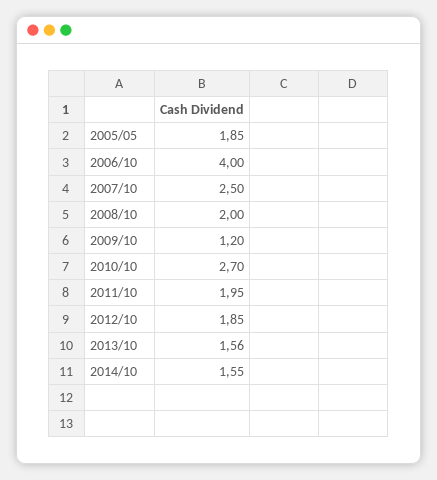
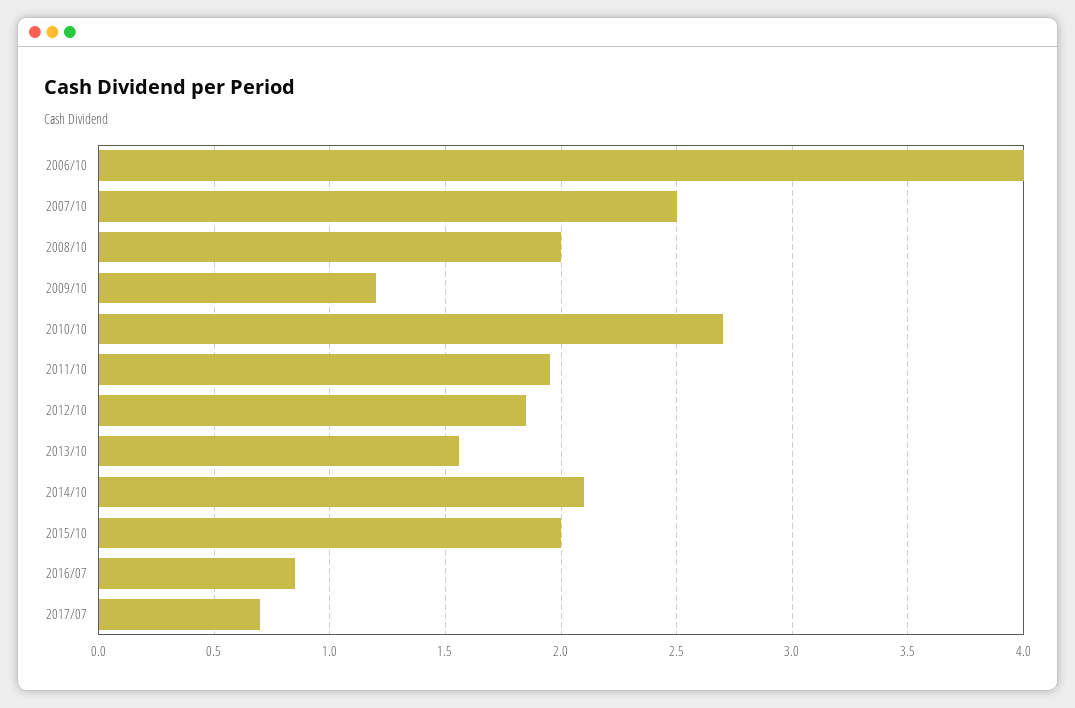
2005/05: 1.85 -> none
2014/10: 1.55 -> 2.1
2015/10: none -> 2
2016/07: none -> 0.85
2017/07: none -> 0.7

